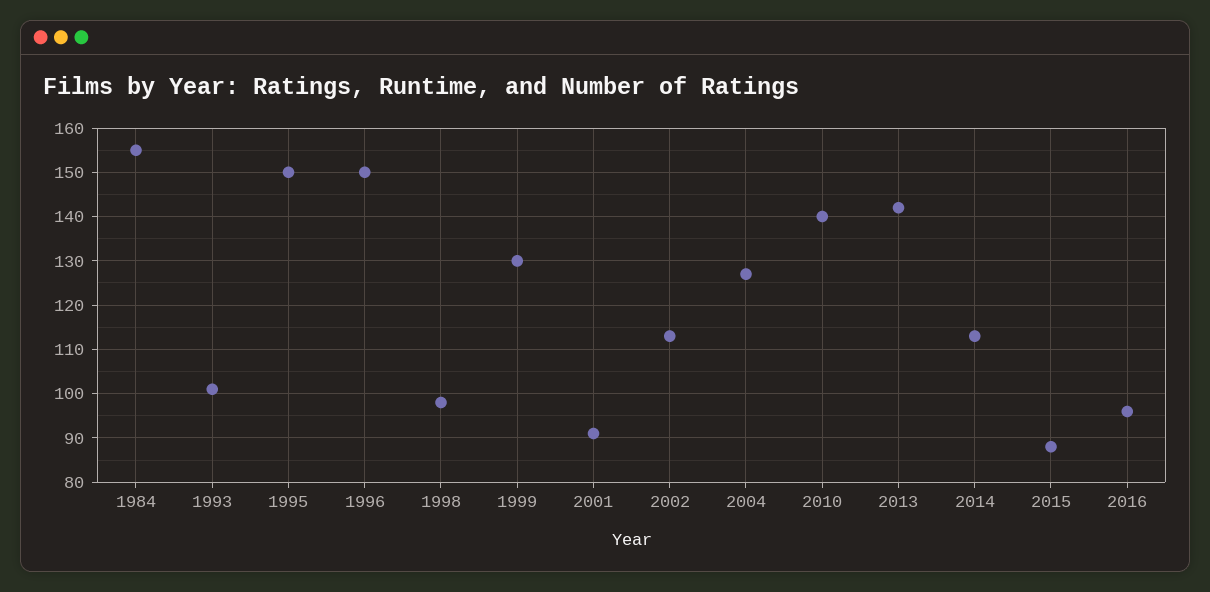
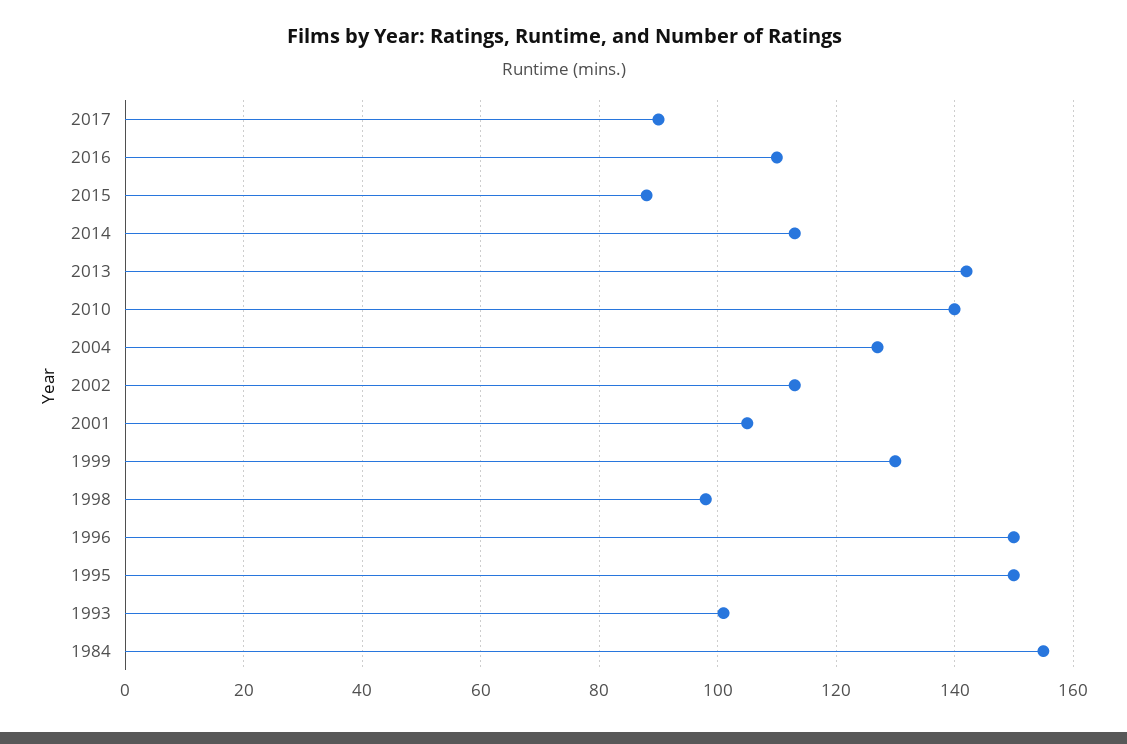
2001: 90 -> 105
2016: 95 -> 110
2017: none -> 90

